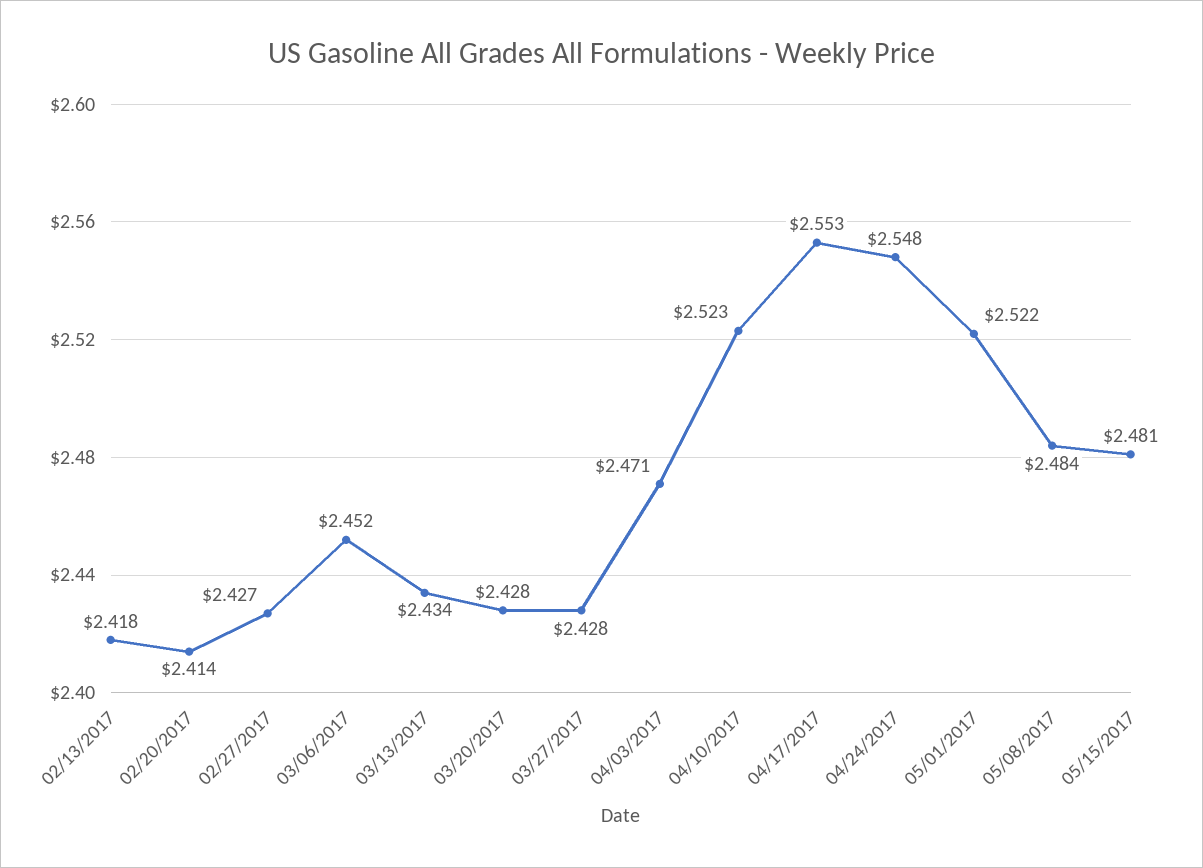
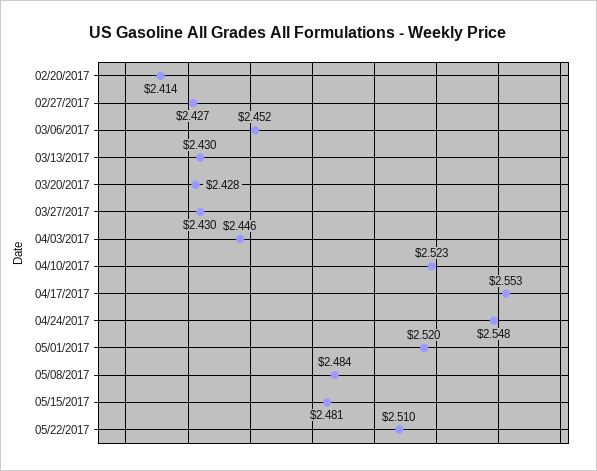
02/13/2017: 2.418 -> none
03/13/2017: 2.434 -> 2.43
03/27/2017: 2.428 -> 2.43
04/03/2017: 2.471 -> 2.446
05/01/2017: 2.522 -> 2.52
05/22/2017: none -> 2.51

